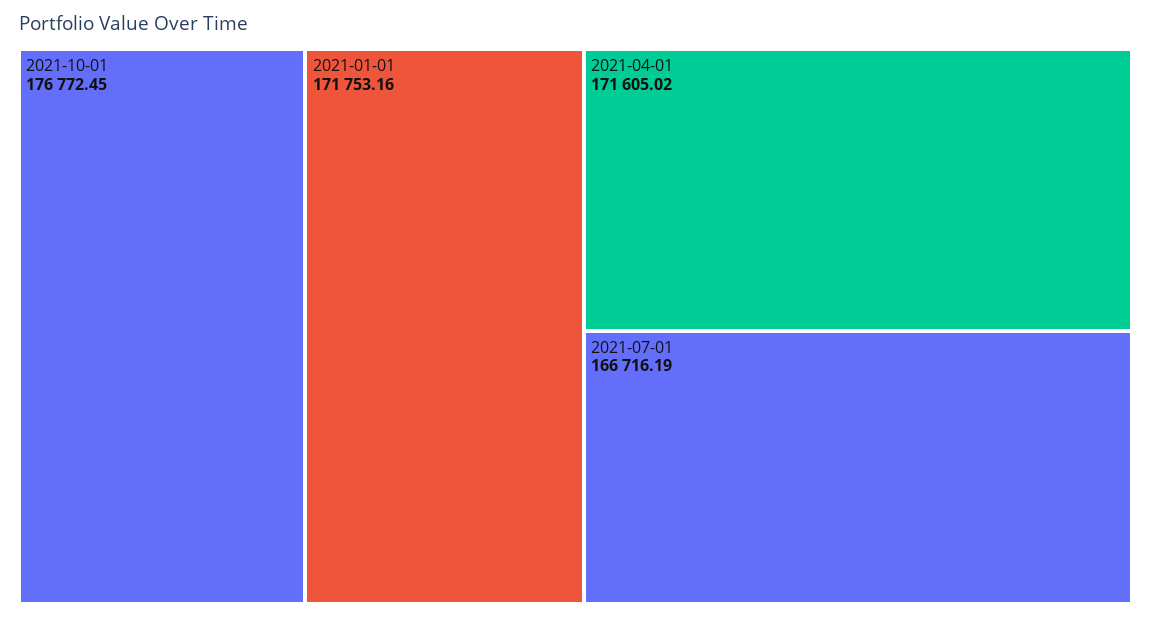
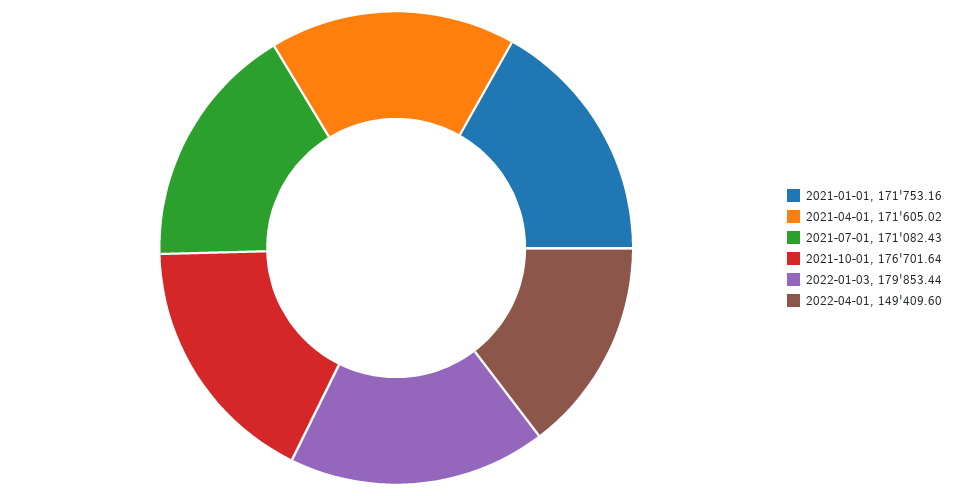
2021-10-01: 176772.45 -> 176701.64
2021-07-01: 166716.19 -> 171082.43
2022-01-03: none -> 179853.44
2022-04-01: none -> 149409.6

